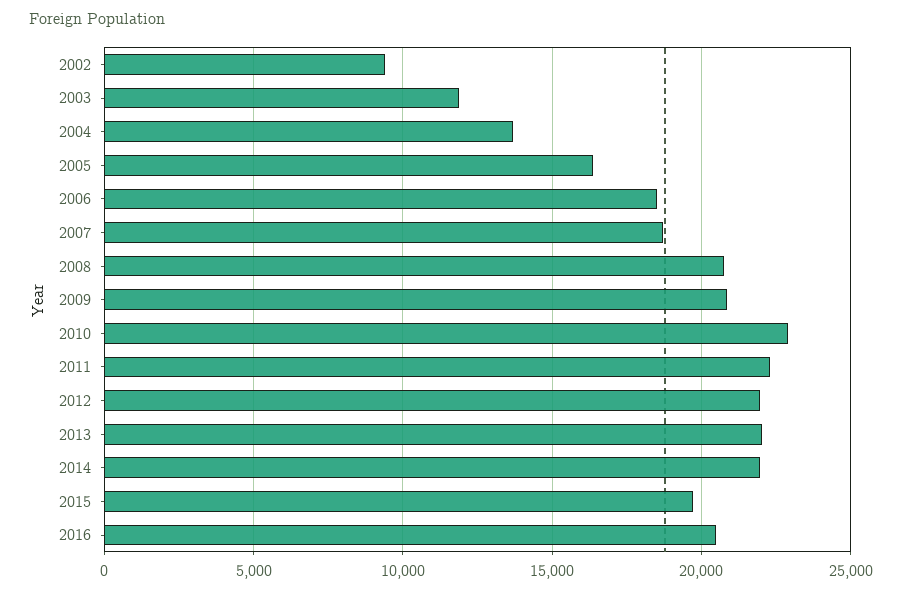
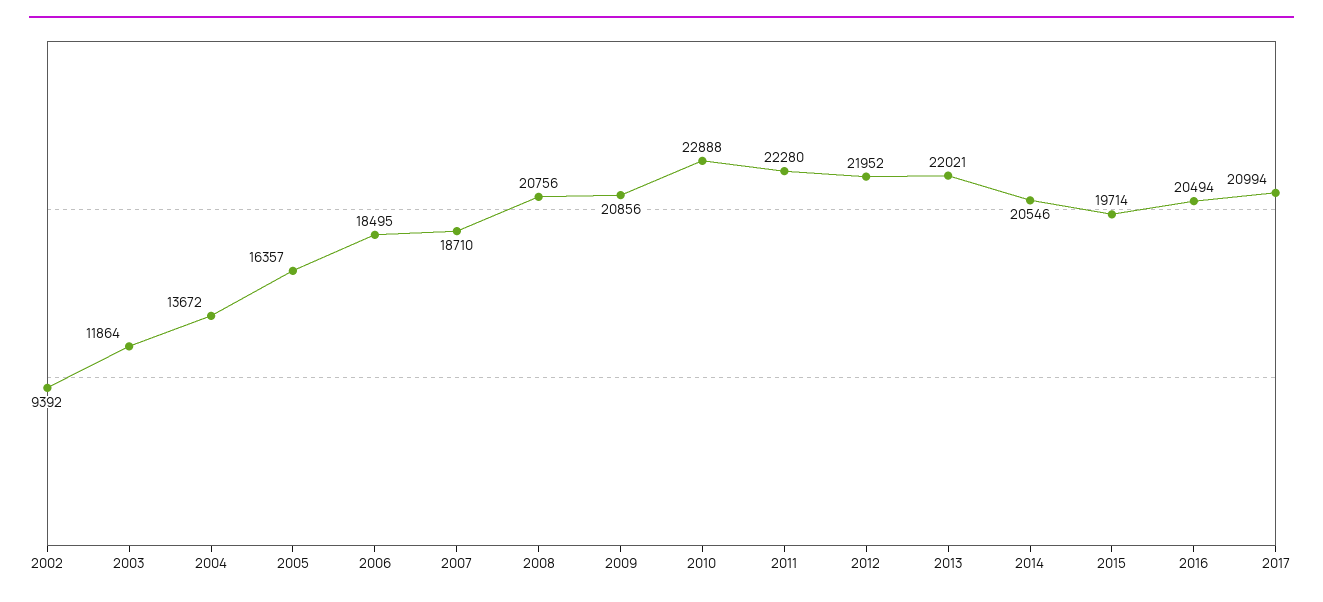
2014: 22000 -> 20546
2017: none -> 20994

